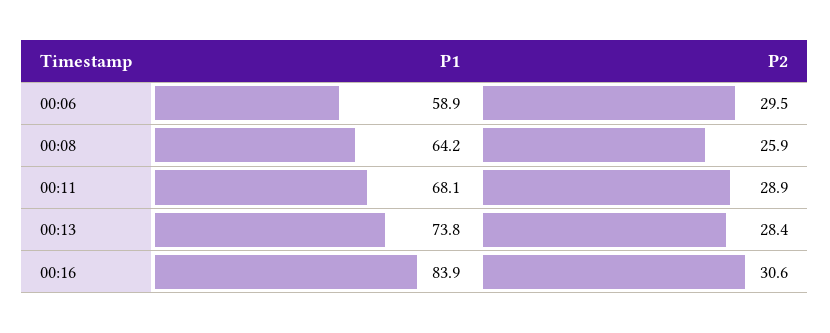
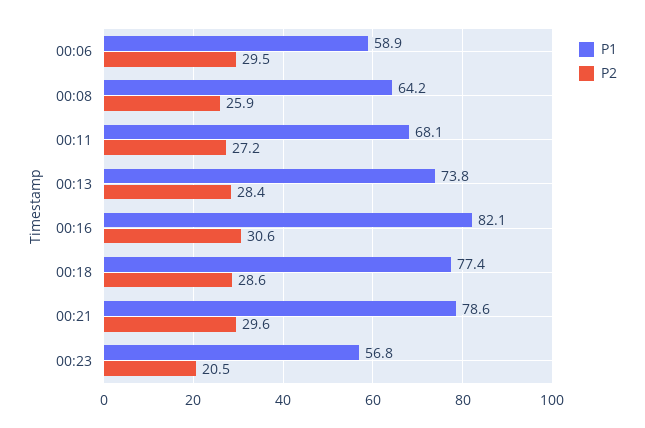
P2, 00:11: 28.9 -> 27.2
P1, 00:16: 83.9 -> 82.1
P1, 00:18: none -> 77.4
P2, 00:18: none -> 28.6
P1, 00:21: none -> 78.6
P2, 00:21: none -> 29.6
P1, 00:23: none -> 56.8
P2, 00:23: none -> 20.5

